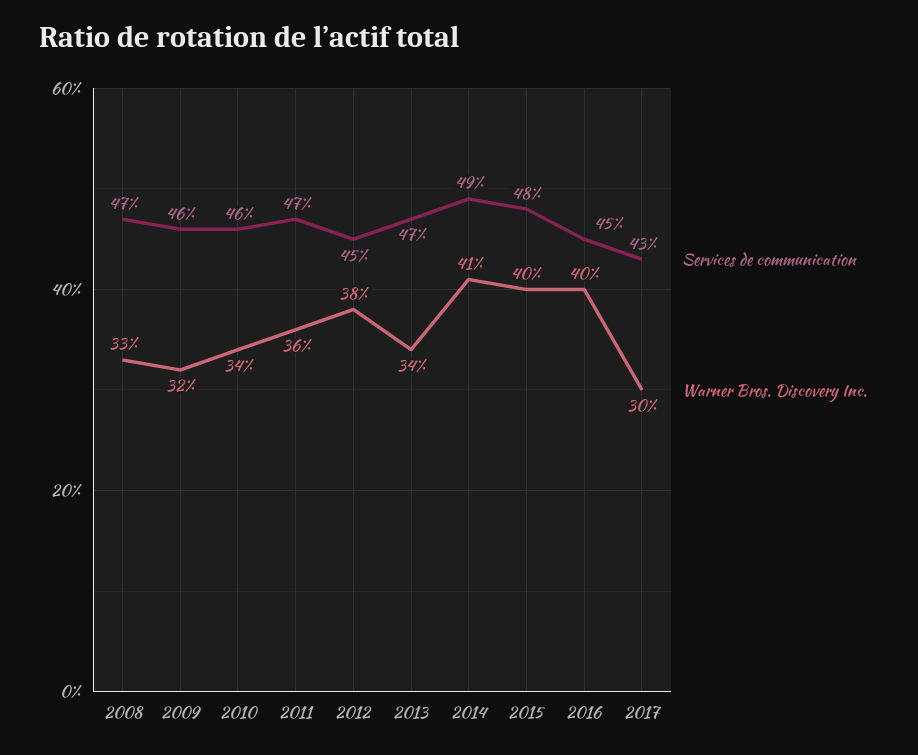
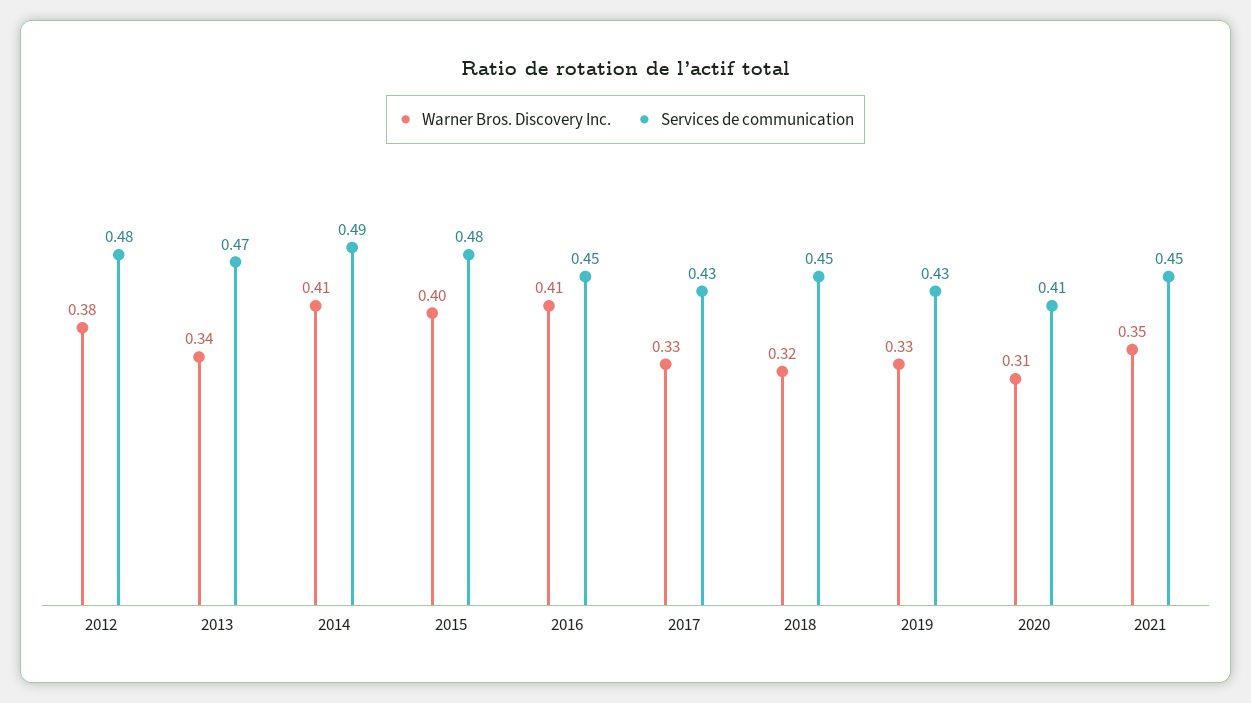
Services de communication, 2008: 0.47 -> none
Warner Bros. Discovery Inc., 2008: 0.33 -> none
Services de communication, 2009: 0.46 -> none
Warner Bros. Discovery Inc., 2009: 0.32 -> none
Services de communication, 2010: 0.46 -> none
Warner Bros. Discovery Inc., 2010: 0.34 -> none
Services de communication, 2011: 0.47 -> none
Warner Bros. Discovery Inc., 2011: 0.36 -> none
Services de communication, 2012: 0.45 -> 0.48
Warner Bros. Discovery Inc., 2016: 0.4 -> 0.41
Warner Bros. Discovery Inc., 2017: 0.3 -> 0.33
Warner Bros. Discovery Inc., 2018: none -> 0.32
Services de communication, 2018: none -> 0.45
Warner Bros. Discovery Inc., 2019: none -> 0.33
Services de communication, 2019: none -> 0.43
Warner Bros. Discovery Inc., 2020: none -> 0.31
Services de communication, 2020: none -> 0.41
Warner Bros. Discovery Inc., 2021: none -> 0.35
Services de communication, 2021: none -> 0.45

